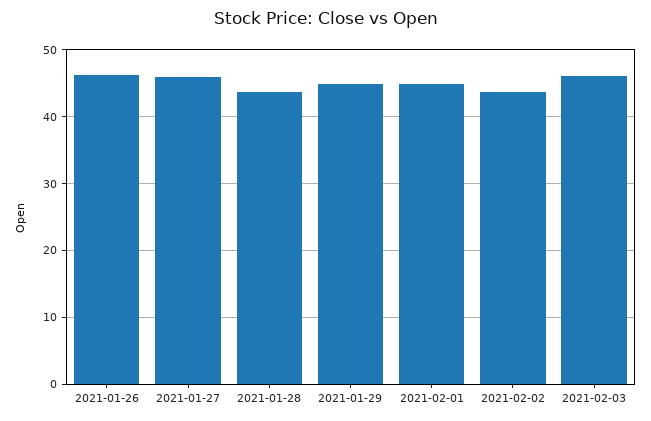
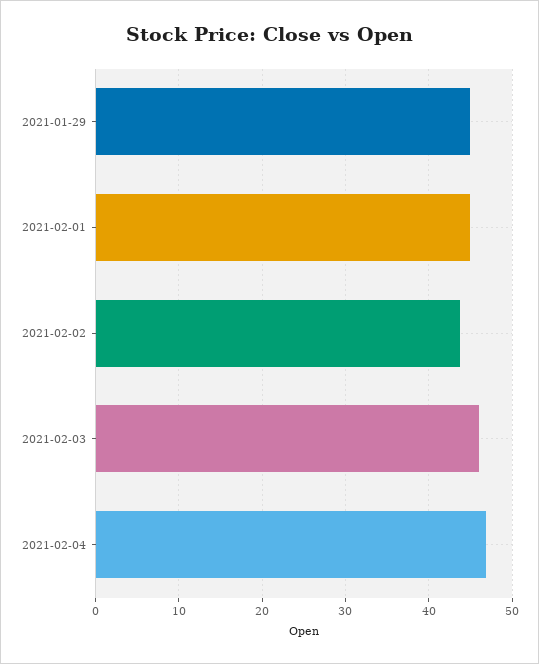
2021-01-26: 46 -> none
2021-01-27: 46 -> none
2021-01-28: 44 -> none
2021-02-04: none -> 47

